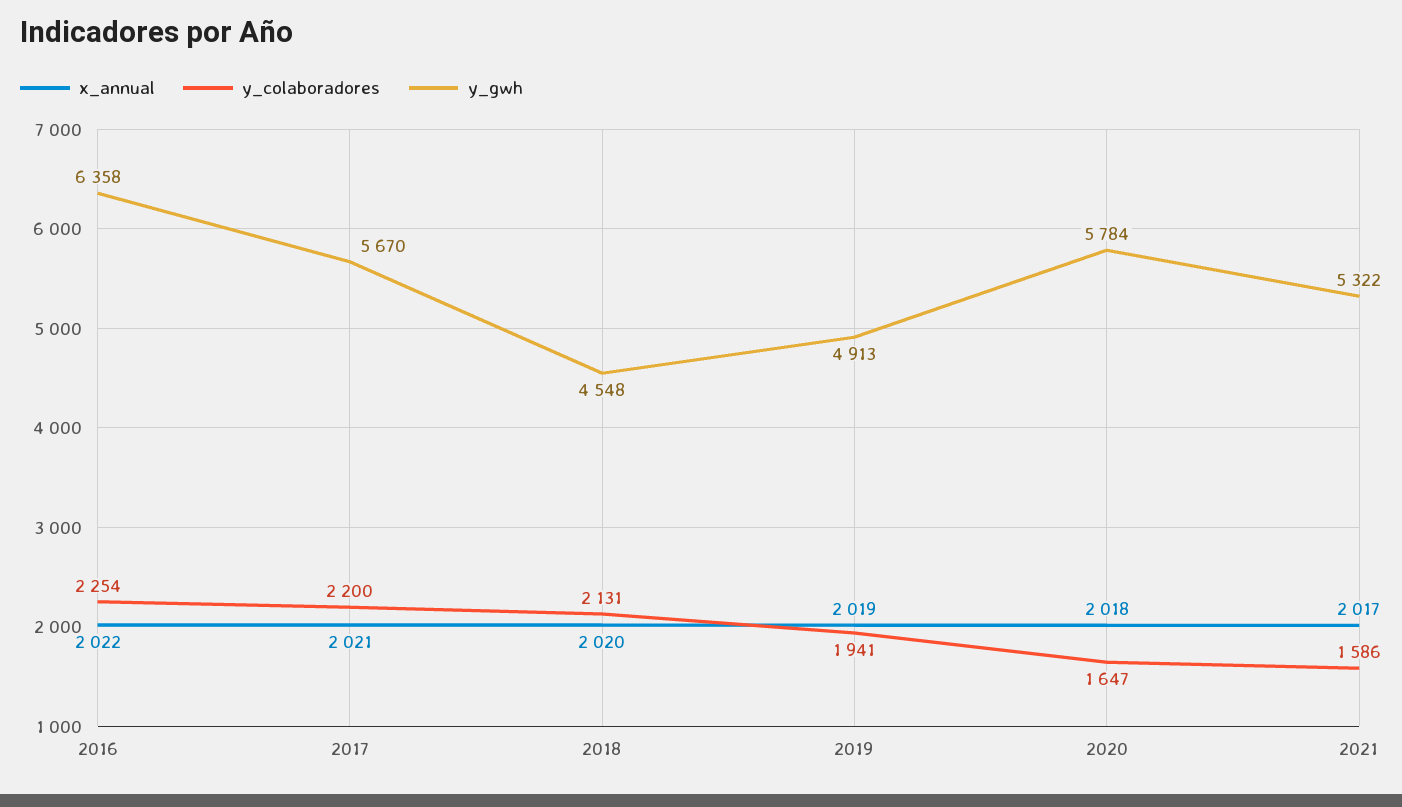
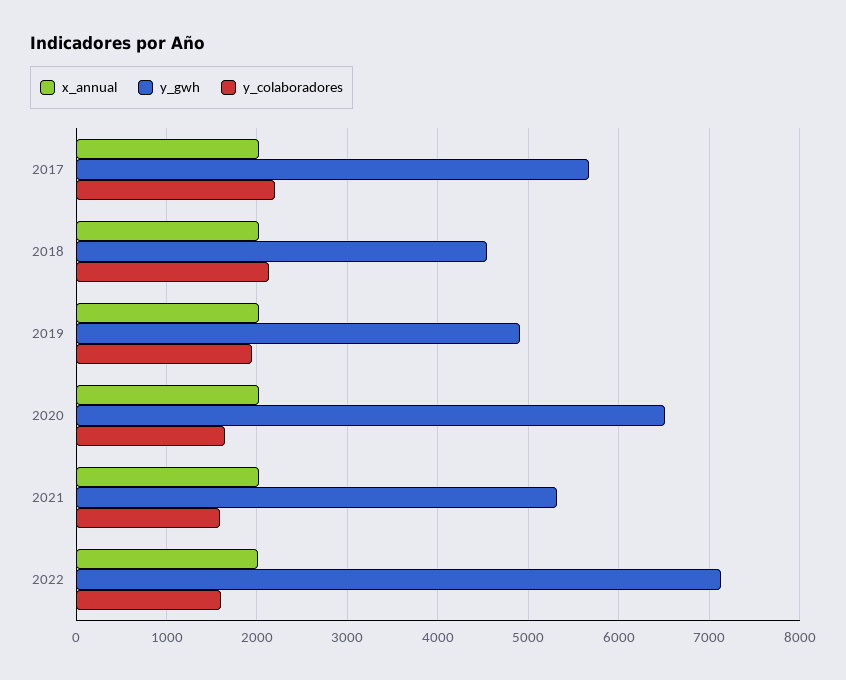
x_annual, 2016: 2022 -> none
y_colaboradores, 2016: 2254 -> none
y_gwh, 2016: 6358 -> none
y_gwh, 2020: 5784 -> 6500
x_annual, 2022: none -> 2000
y_gwh, 2022: none -> 7100
y_colaboradores, 2022: none -> 1600

